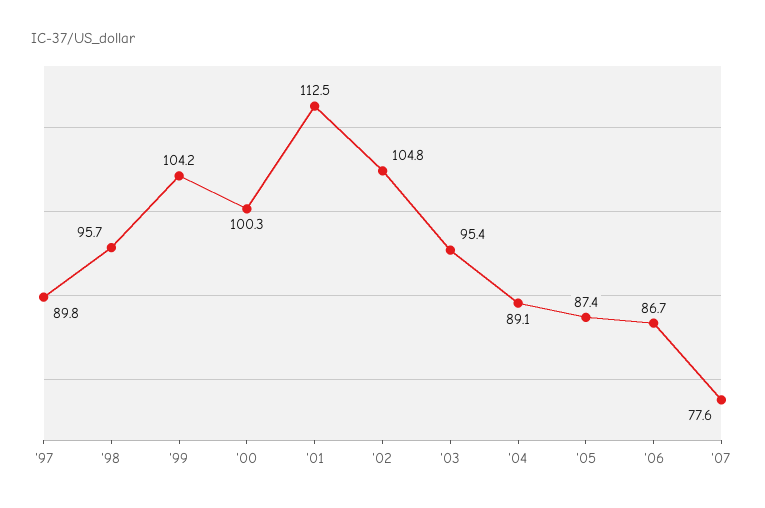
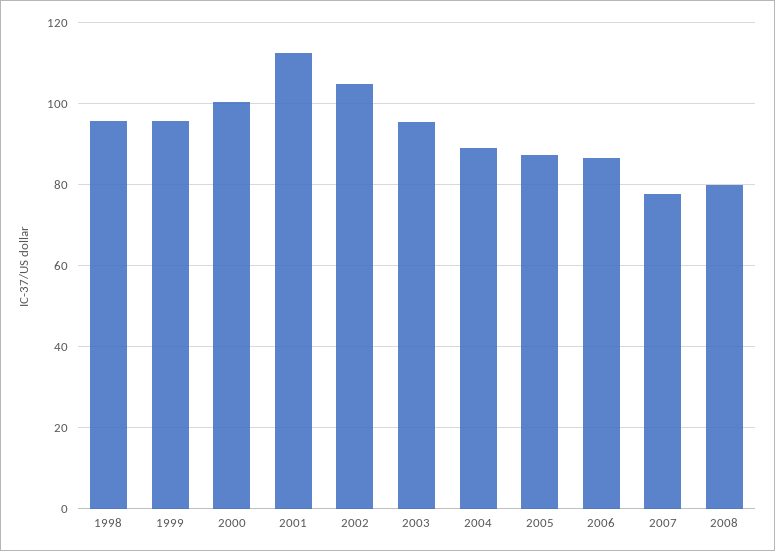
'97: 89.8 -> none
'99: 104.2 -> 96
2008: none -> 80

